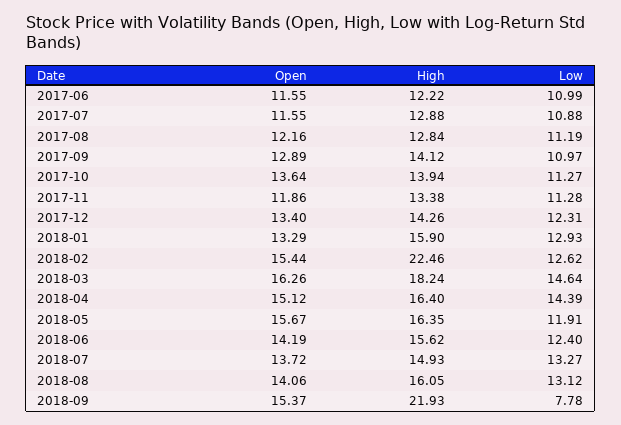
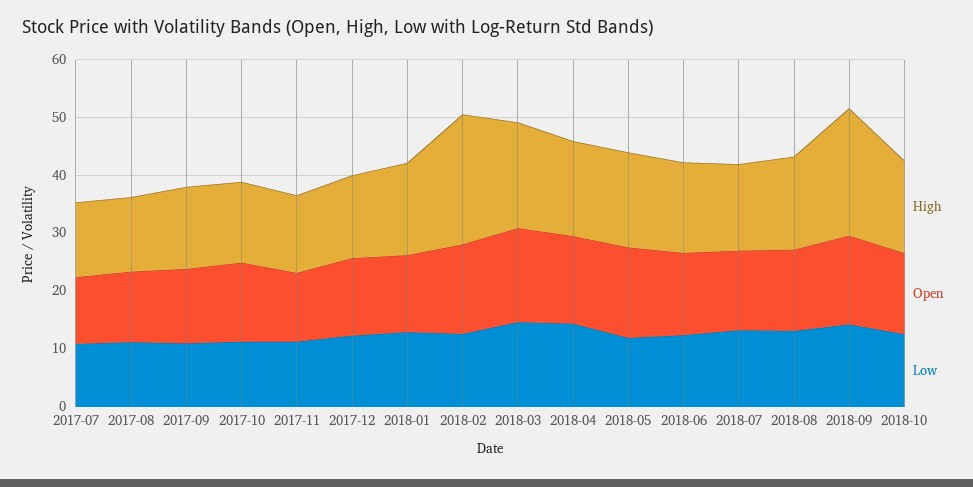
Open, 2017-06: 11.55 -> none
High, 2017-06: 12.22 -> none
Low, 2017-06: 10.99 -> none
Low, 2018-09: 7.78 -> 14
High, 2018-10: none -> 16
Open, 2018-10: none -> 14
Low, 2018-10: none -> 12

